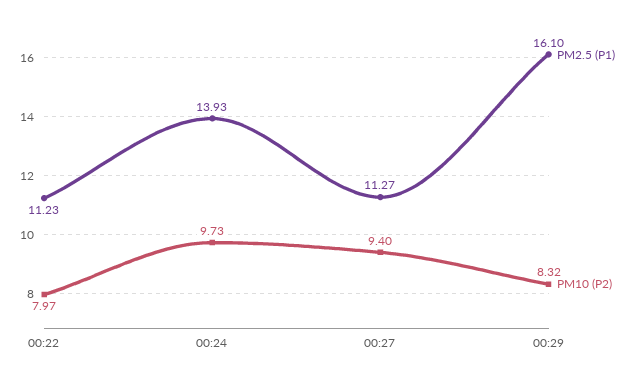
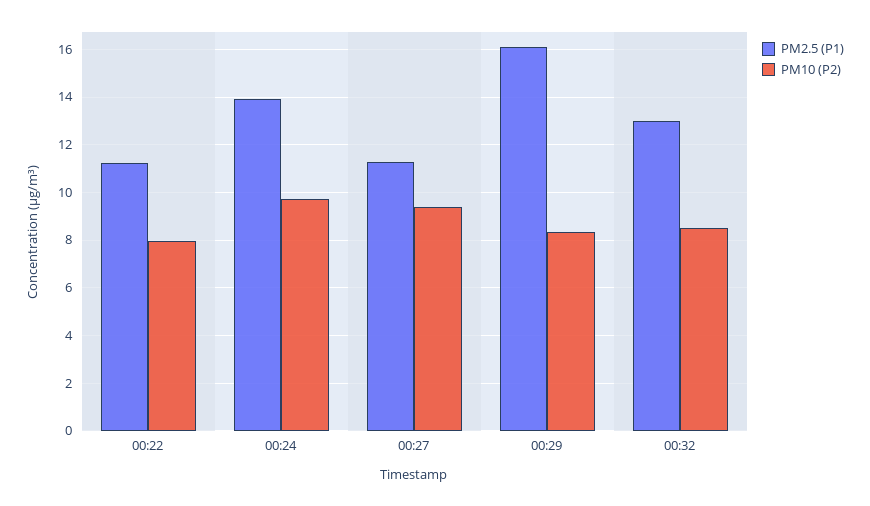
PM2.5 (P1), 00:32: none -> 13
PM10 (P2), 00:32: none -> 8.5

